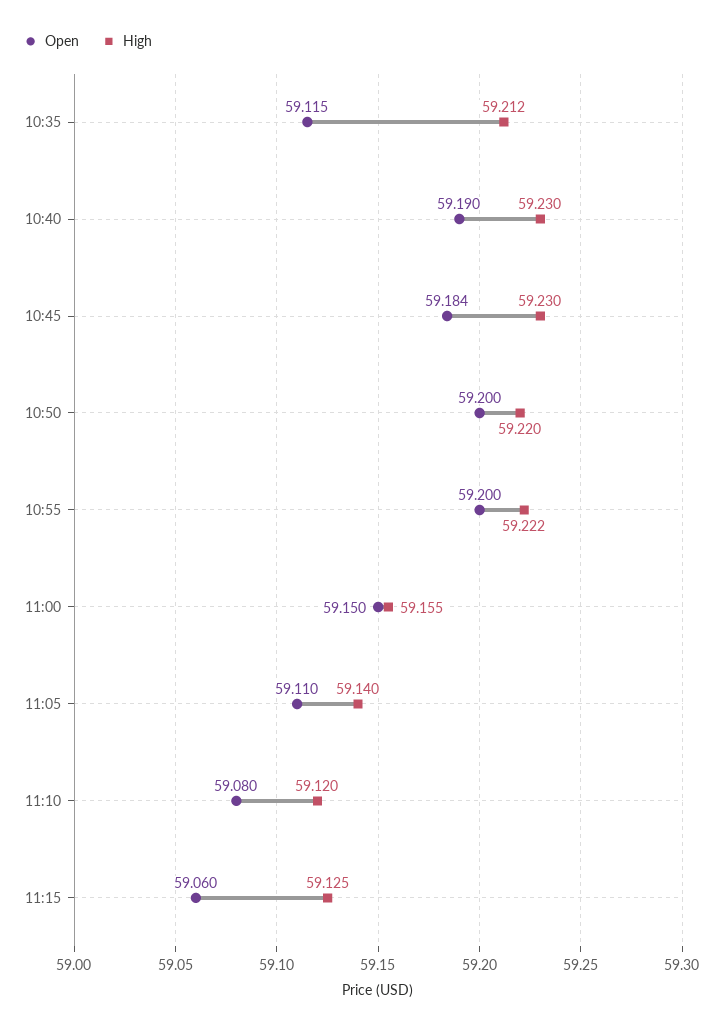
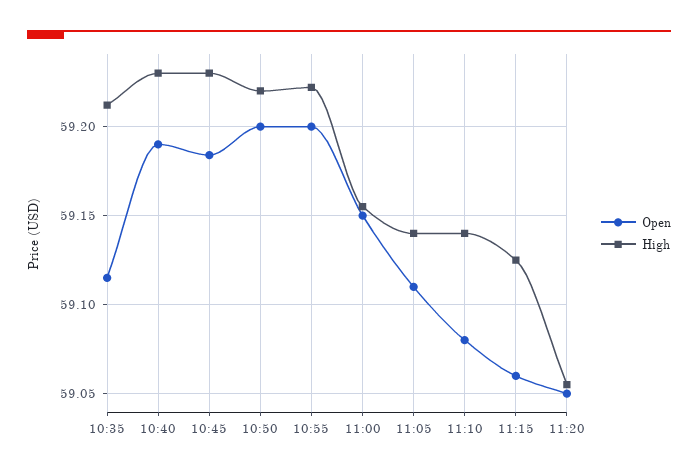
High, 11:10: 59.12 -> 59.14
Open, 11:20: none -> 59.05
High, 11:20: none -> 59.055

